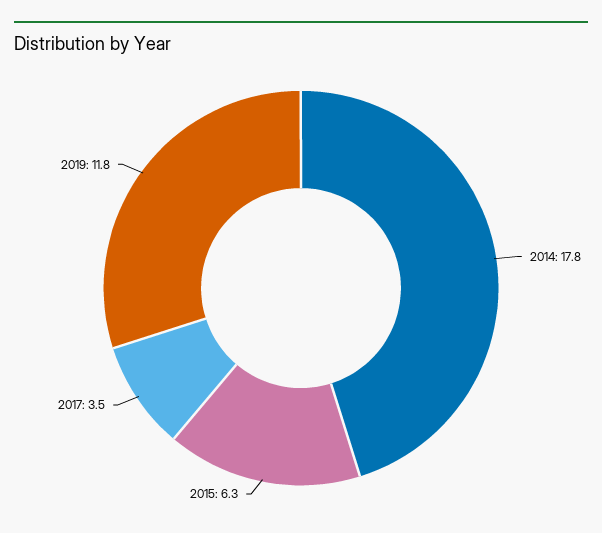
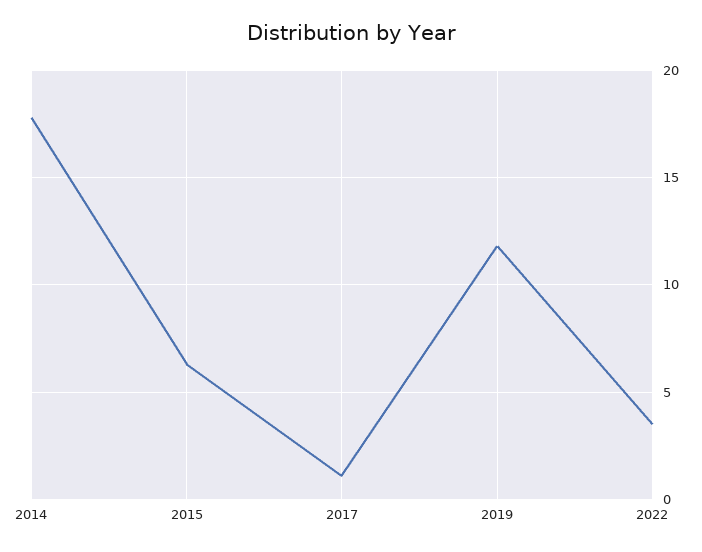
2017: 3.5 -> 1
2022: none -> 3.5

